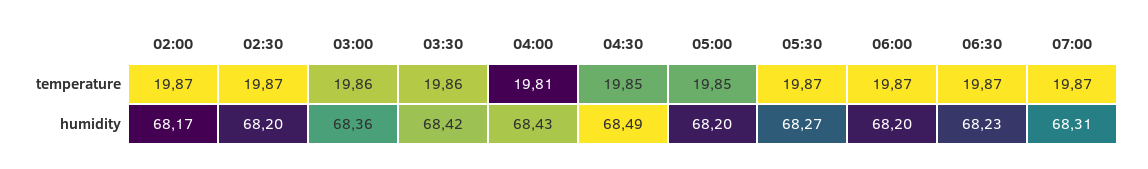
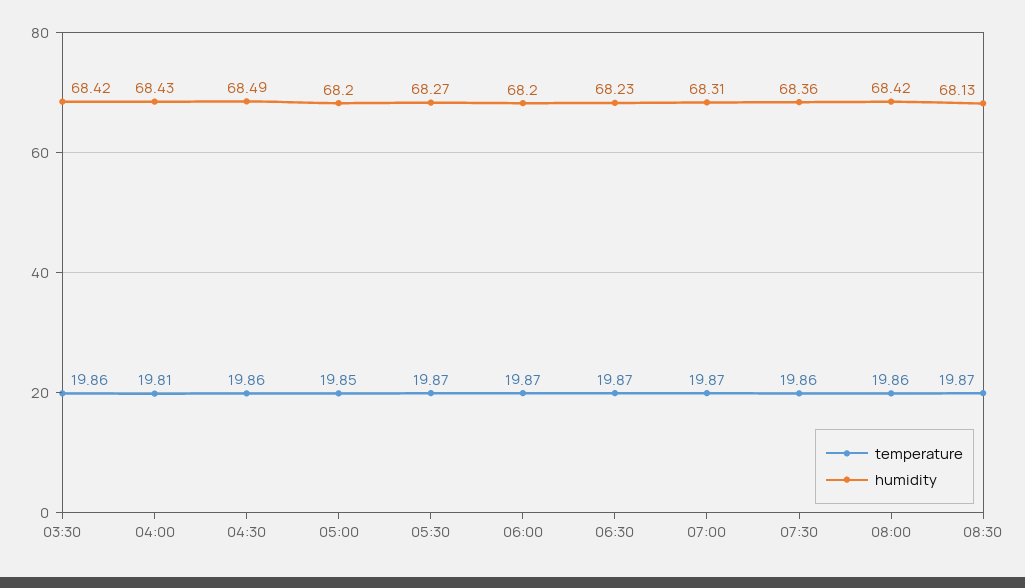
temperature, 02:00: 19.87 -> none
temperature, 02:30: 19.87 -> none
temperature, 03:00: 19.86 -> none
temperature, 04:30: 19.85 -> 19.86
humidity, 02:00: 68.17 -> none
humidity, 02:30: 68.2 -> none
humidity, 03:00: 68.36 -> none
temperature, 07:30: none -> 19.86
humidity, 07:30: none -> 68.36
temperature, 08:00: none -> 19.86
humidity, 08:00: none -> 68.42
temperature, 08:30: none -> 19.87
humidity, 08:30: none -> 68.13

